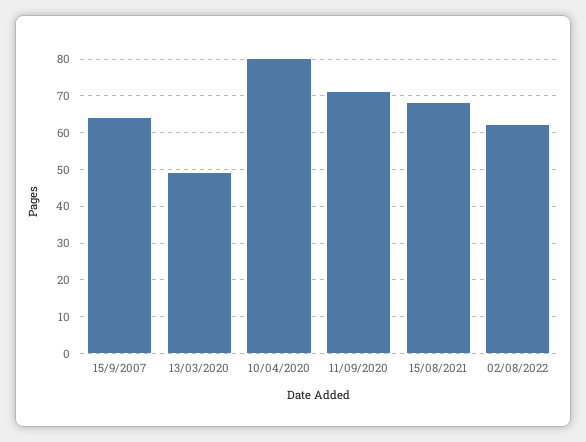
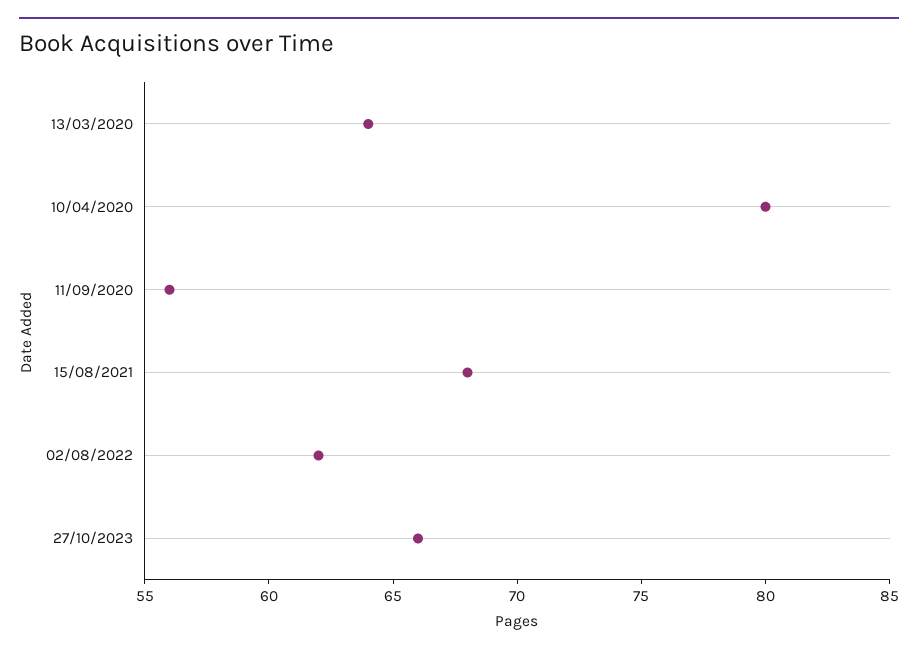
15/9/2007: 65 -> none
13/03/2020: 50 -> 64
11/09/2020: 70 -> 56
27/10/2023: none -> 66

